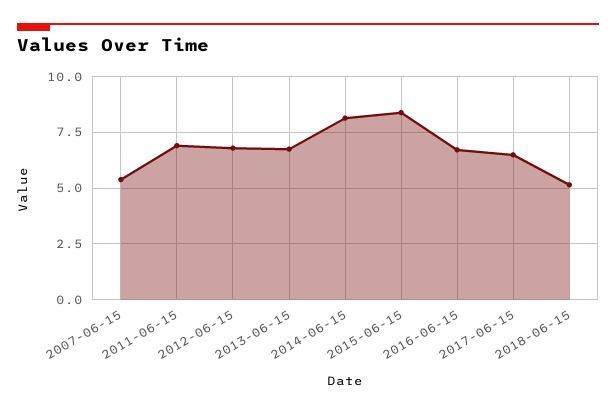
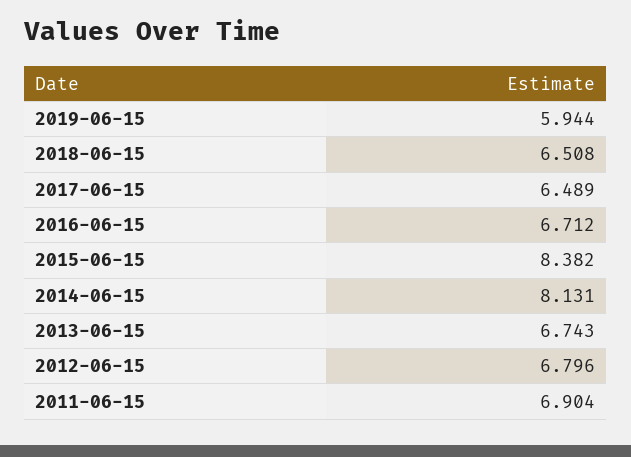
2007-06-15: 5.5 -> none
2018-06-15: 5 -> 6.508
2019-06-15: none -> 5.944

